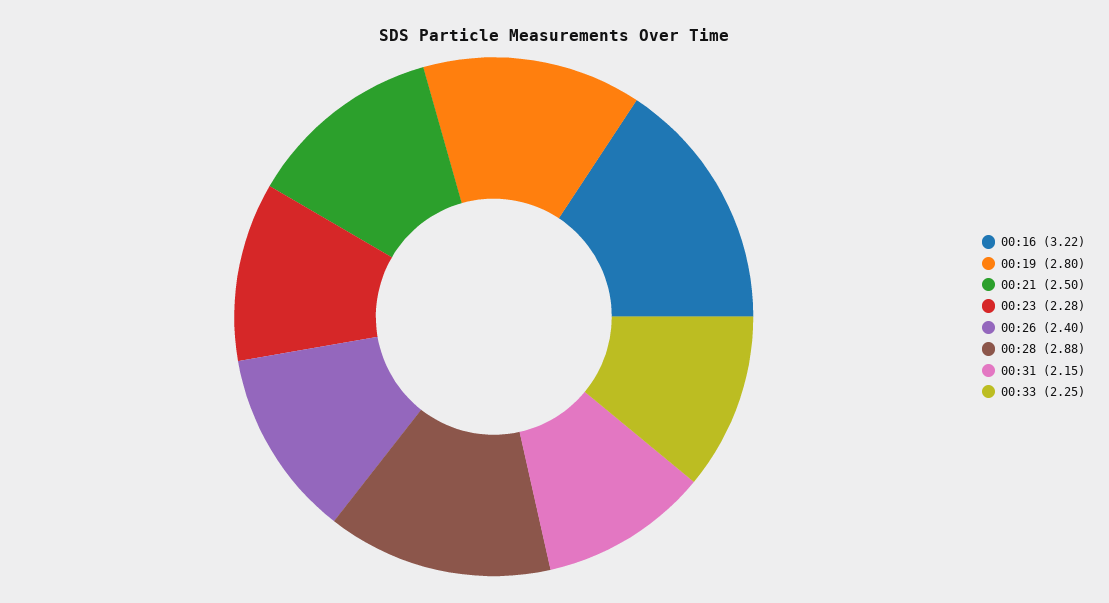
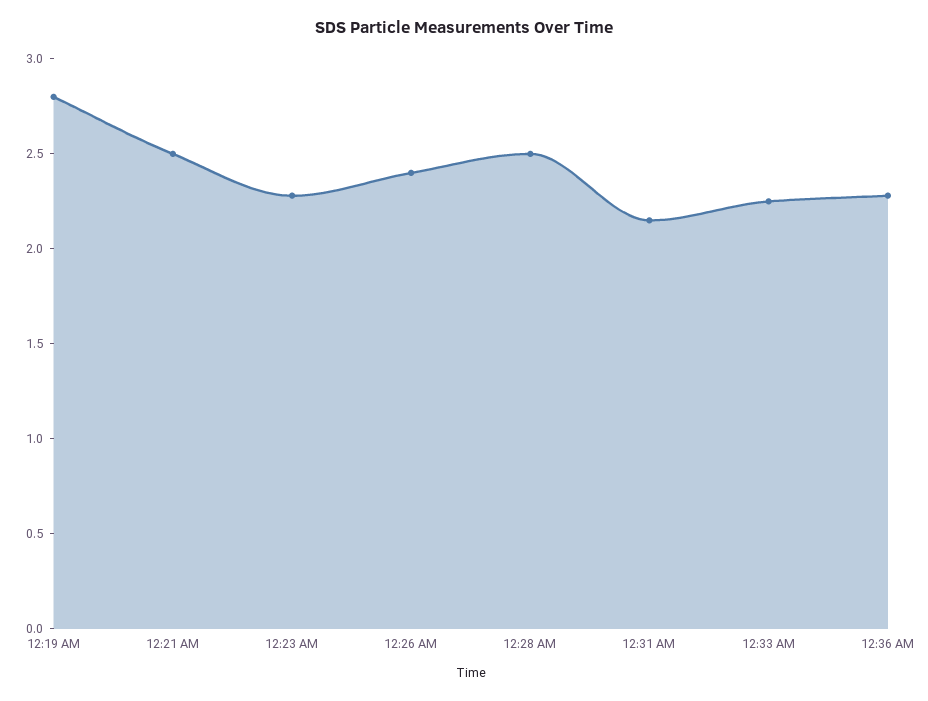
00:16: 3.22 -> none
00:28: 2.88 -> 2.5
12:36 AM: none -> 2.3

